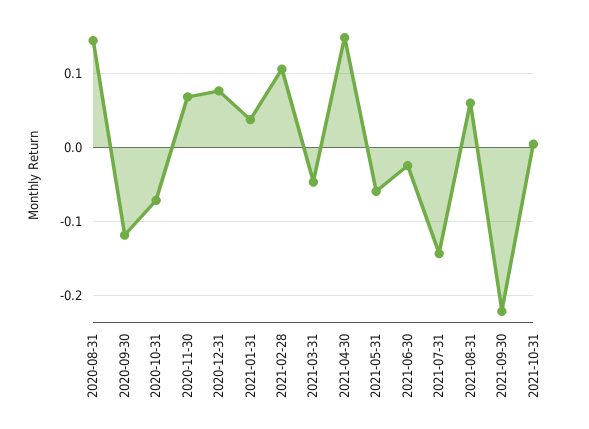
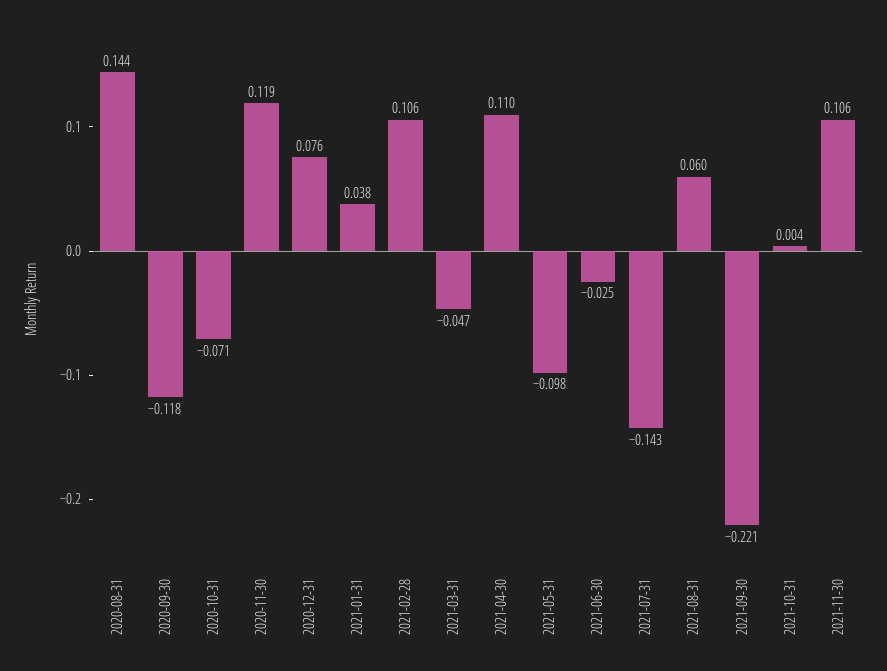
2020-11-30: 0.07 -> 0.119
2021-04-30: 0.15 -> 0.11
2021-05-31: -0.06 -> -0.098
2021-11-30: none -> 0.106

